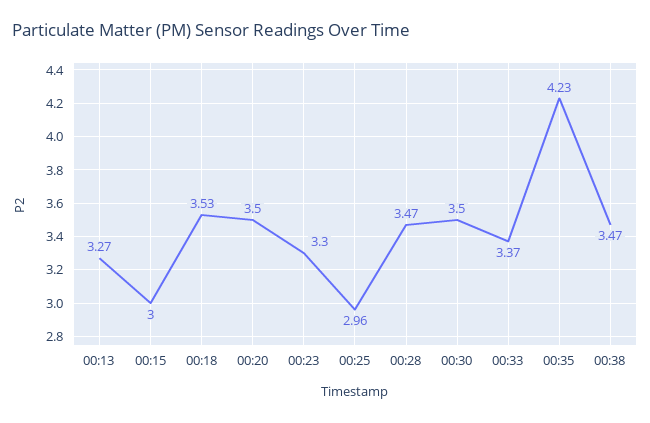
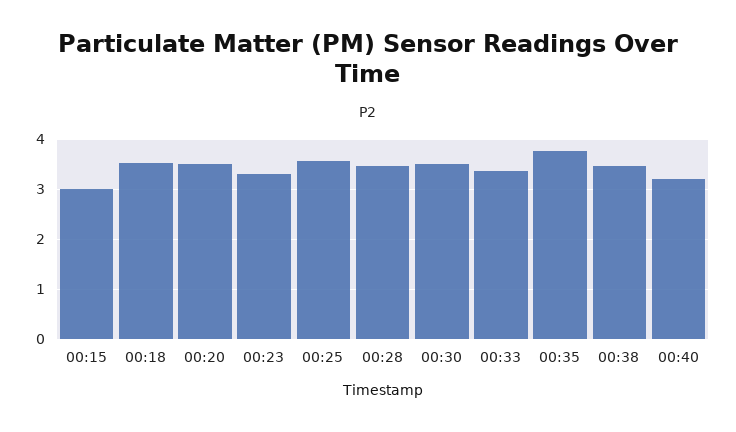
00:13: 3.27 -> none
00:25: 2.96 -> 3.6
00:35: 4.23 -> 3.8
00:40: none -> 3.2

